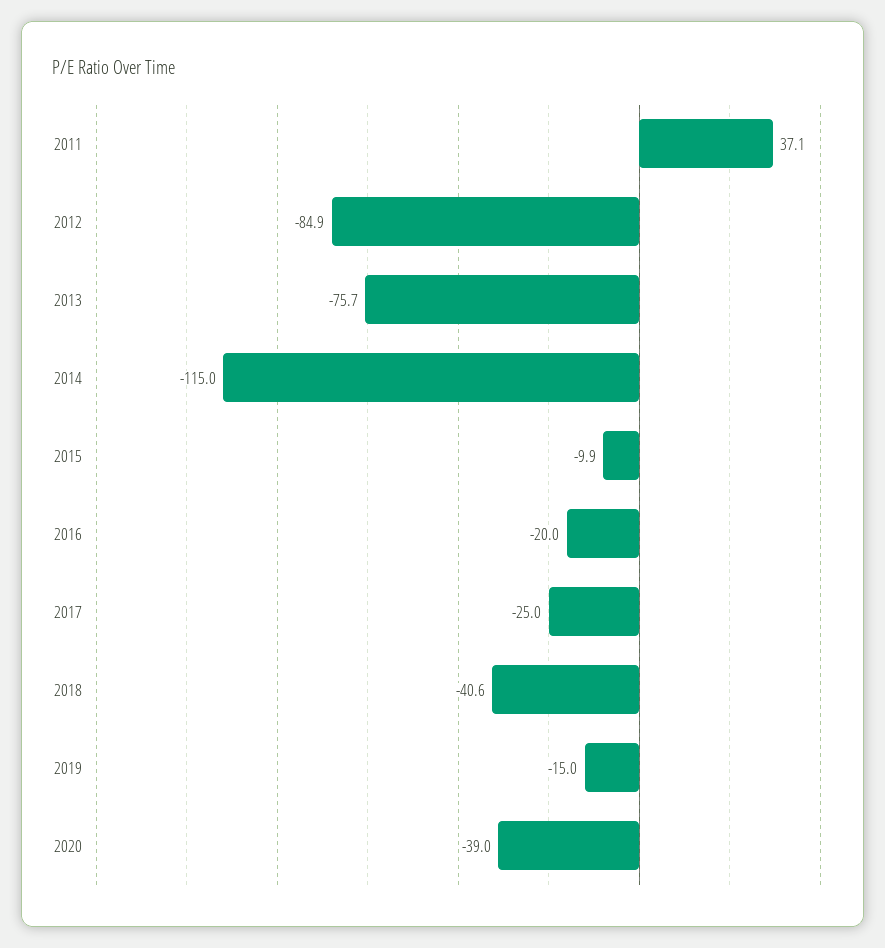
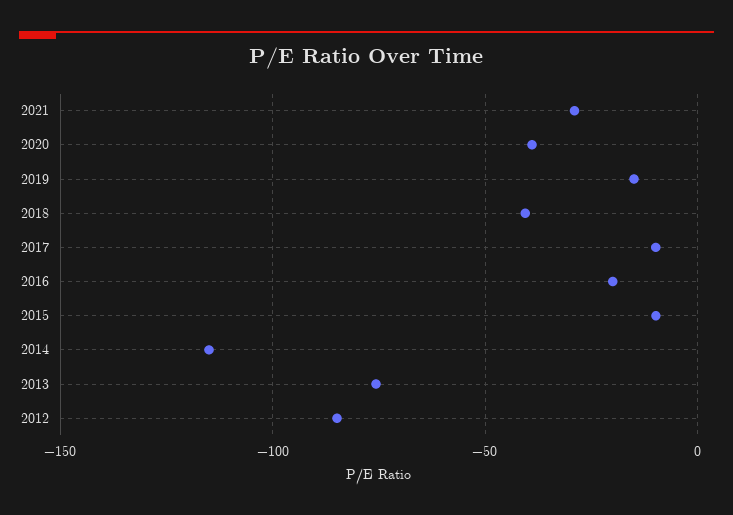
2011: 37.1 -> none
2017: -25 -> -10
2021: none -> -30

